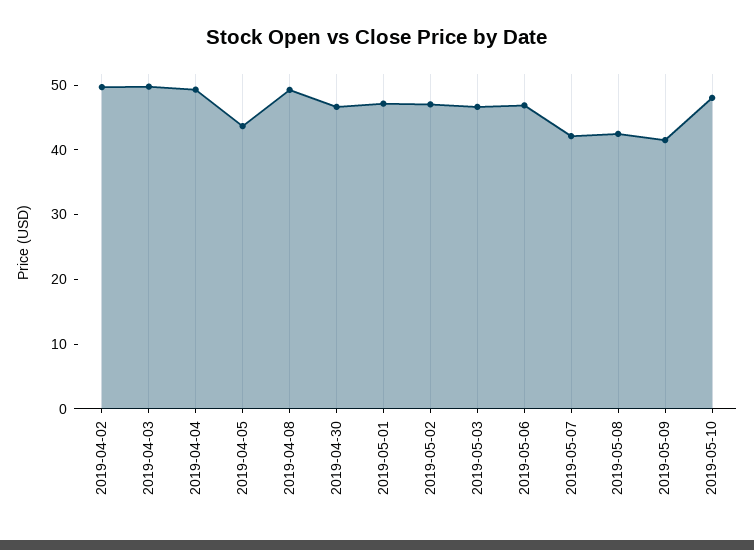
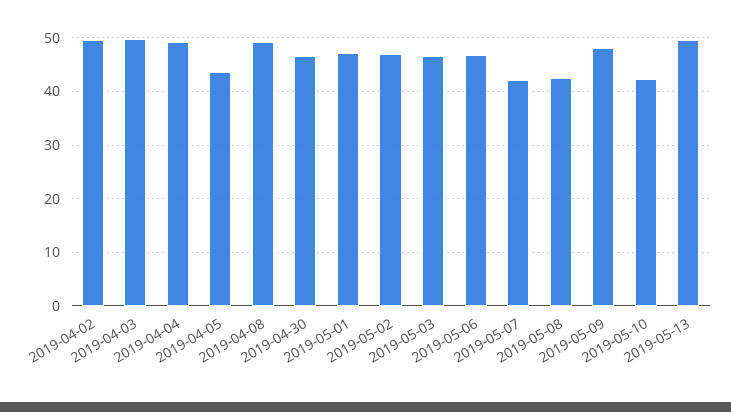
2019-05-09: 42 -> 48
2019-05-10: 48 -> 42
2019-05-13: none -> 50

